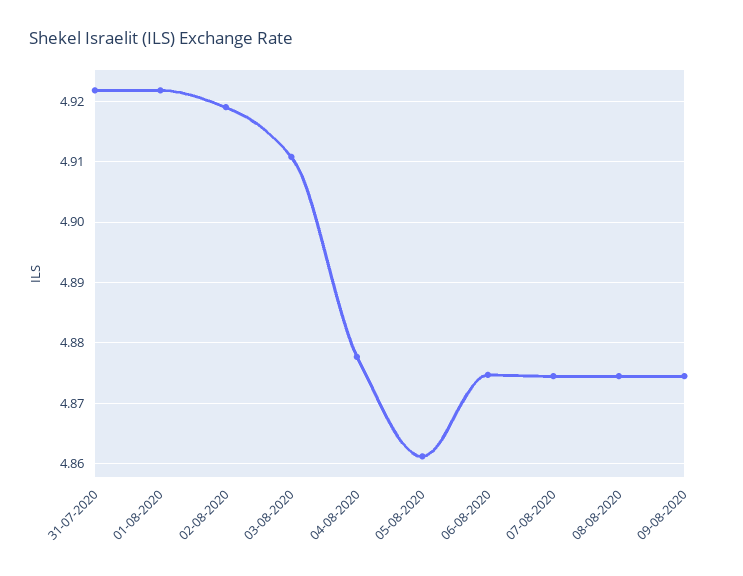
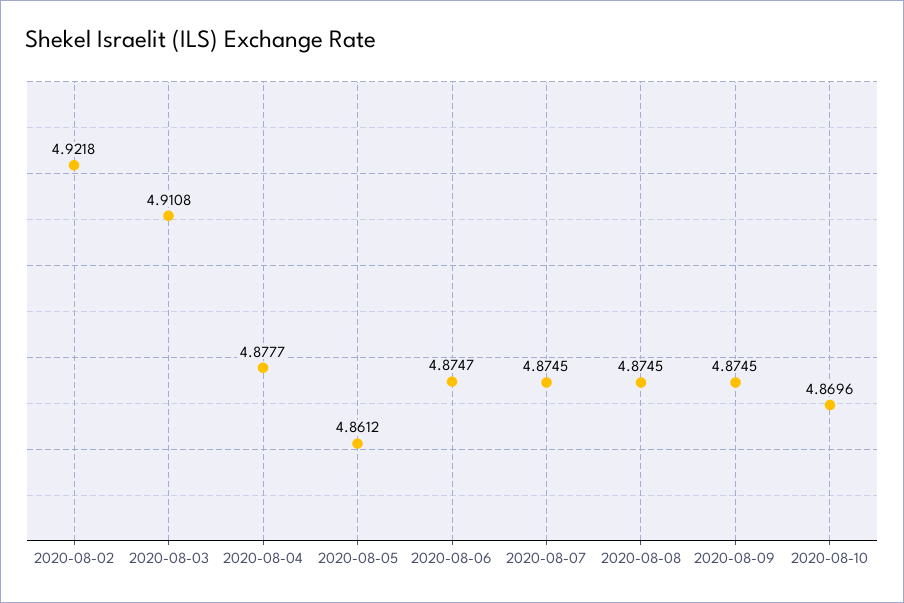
31-07-2020: 4.922 -> none
01-08-2020: 4.922 -> none
02-08-2020: 4.919 -> 4.9218
2020-08-10: none -> 4.8696

